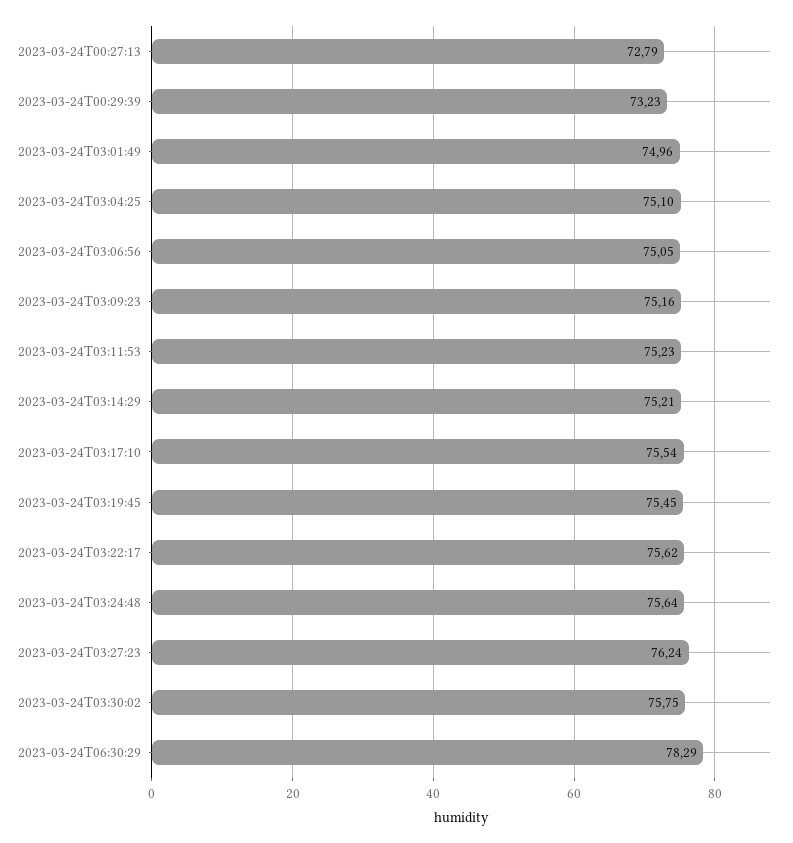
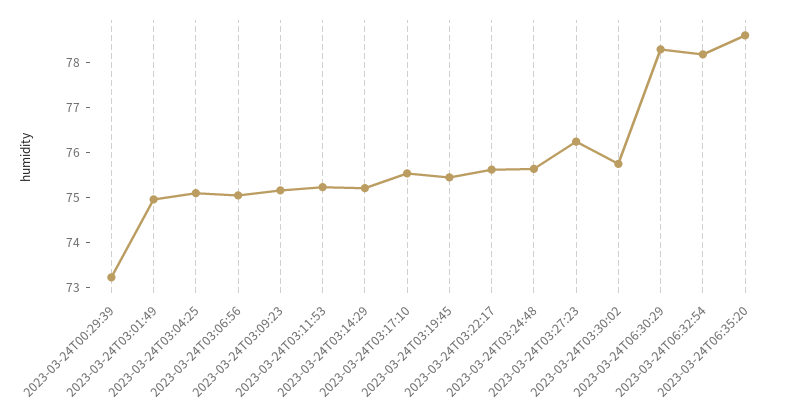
2023-03-24T00:27:13: 72.79 -> none
2023-03-24T06:32:54: none -> 78.2
2023-03-24T06:35:20: none -> 78.6

